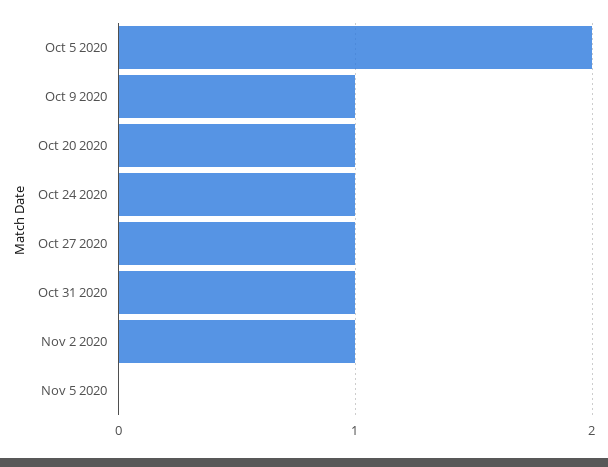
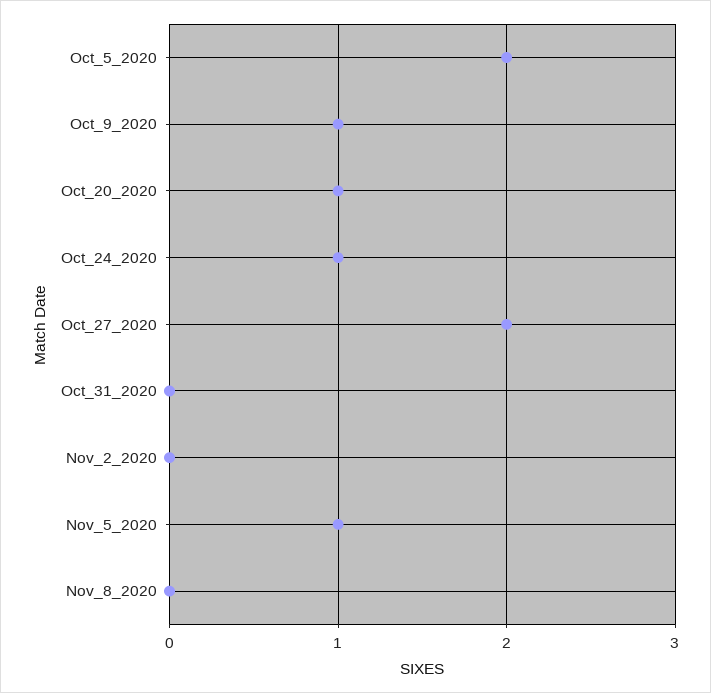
Oct 27 2020: 1 -> 2
Oct 31 2020: 1 -> 0
Nov 2 2020: 1 -> 0
Nov 5 2020: 0 -> 1
Nov_8_2020: none -> 0

